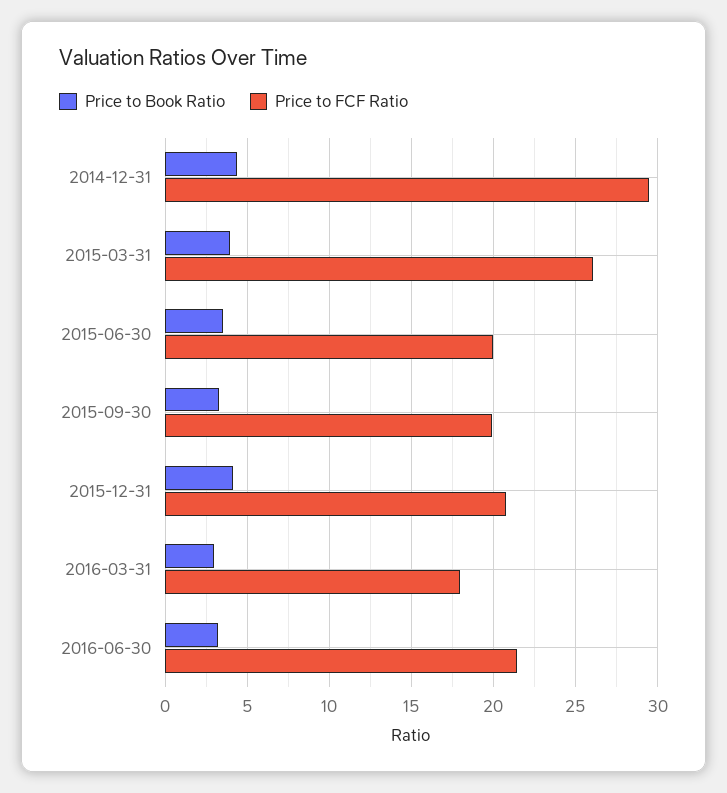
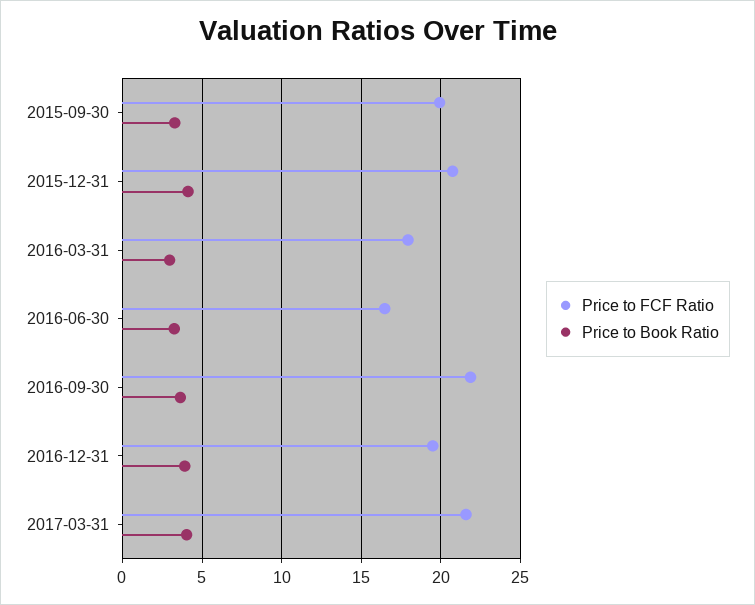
Price to Book Ratio, 2014-12-31: 4.5 -> none
Price to FCF Ratio, 2014-12-31: 29.5 -> none
Price to Book Ratio, 2015-03-31: 4 -> none
Price to FCF Ratio, 2015-03-31: 26 -> none
Price to Book Ratio, 2015-06-30: 3.5 -> none
Price to FCF Ratio, 2015-06-30: 20 -> none
Price to FCF Ratio, 2016-06-30: 21.5 -> 16.5
Price to FCF Ratio, 2016-09-30: none -> 22
Price to Book Ratio, 2016-09-30: none -> 3.5
Price to FCF Ratio, 2016-12-31: none -> 19.5
Price to Book Ratio, 2016-12-31: none -> 4
Price to FCF Ratio, 2017-03-31: none -> 21.5
Price to Book Ratio, 2017-03-31: none -> 4

